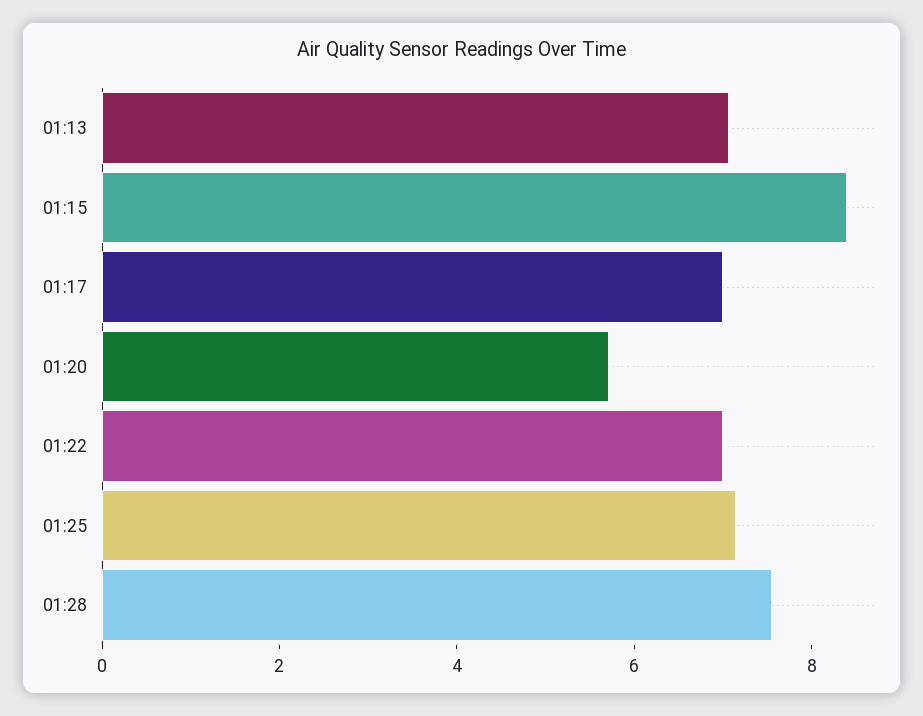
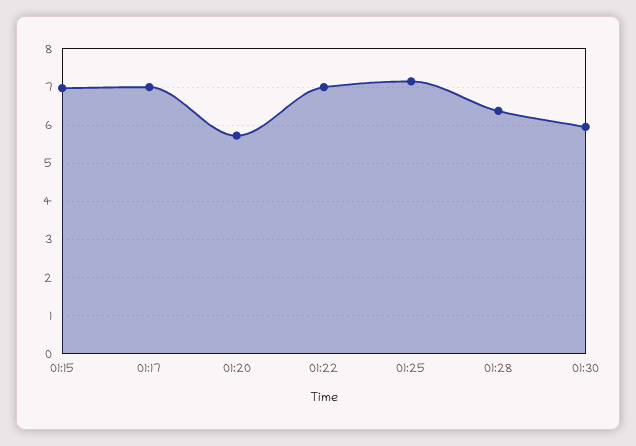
01:13: 7 -> none
01:15: 8.5 -> 7
01:28: 7.5 -> 6.4
01:30: none -> 6

